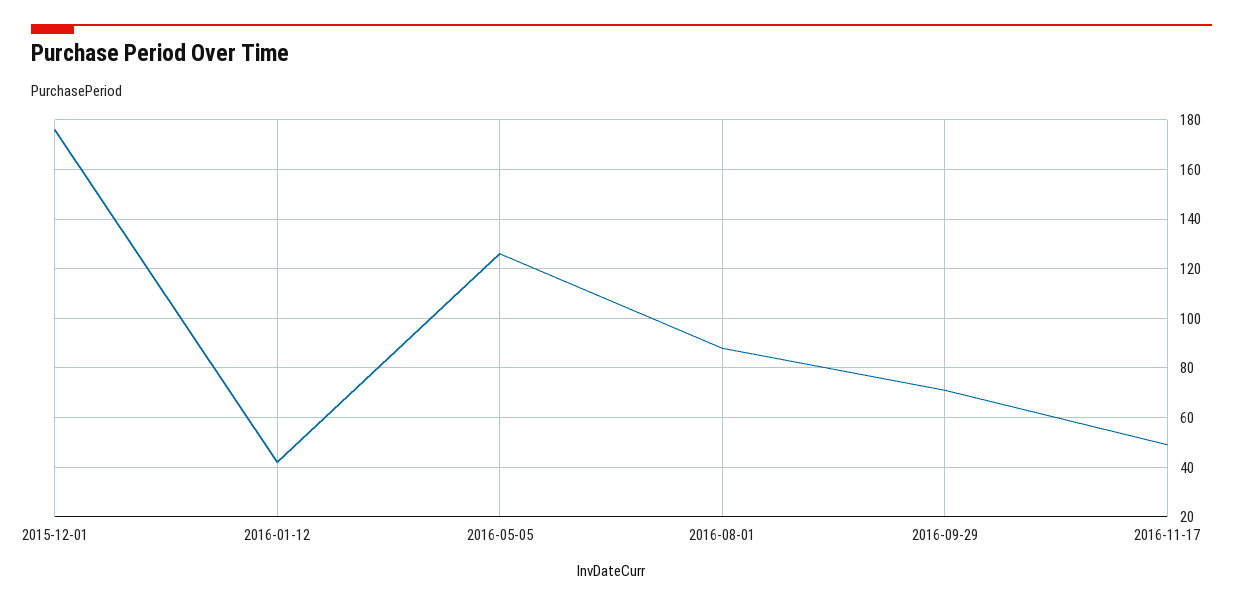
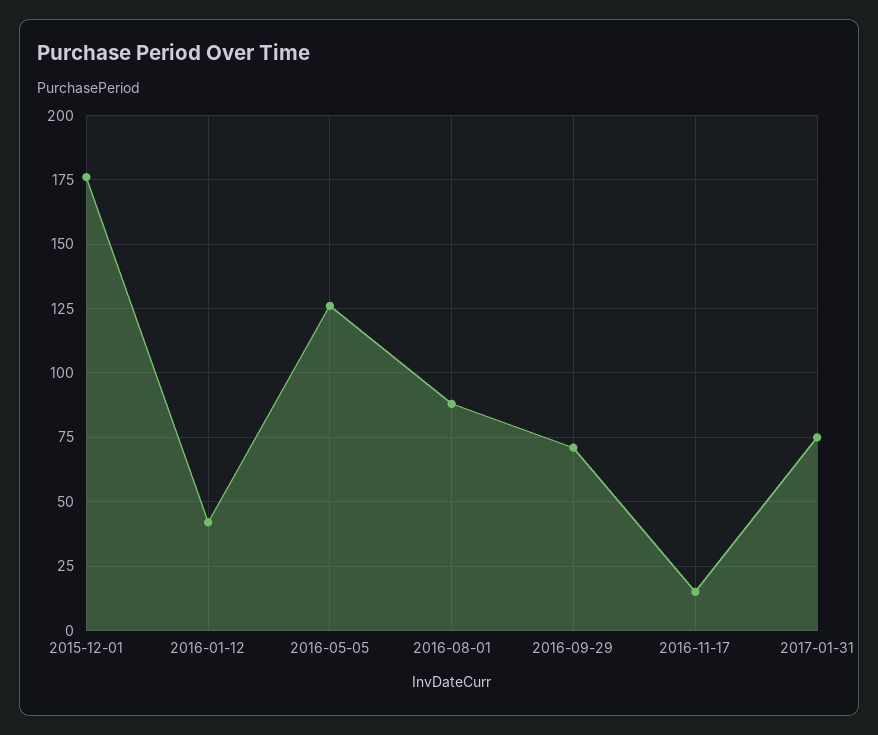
2016-11-17: 50 -> 15
2017-01-31: none -> 75

